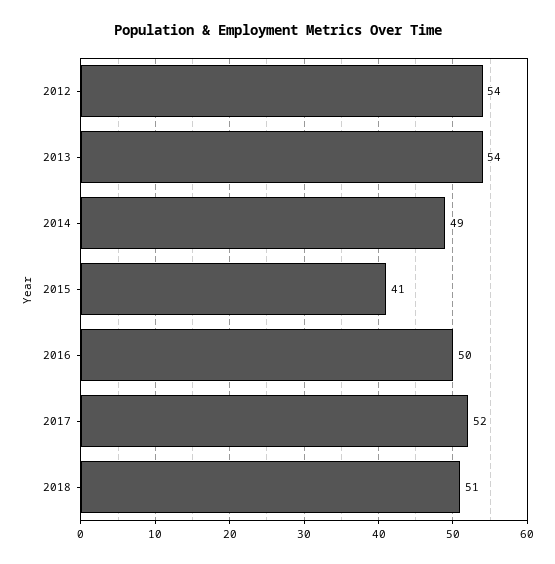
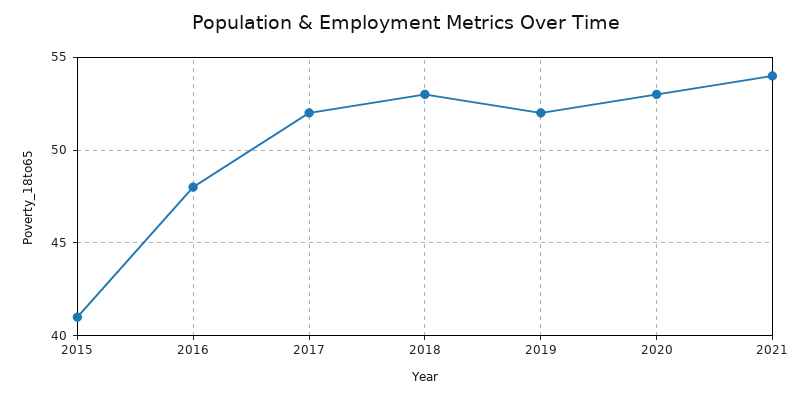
2012: 54 -> none
2013: 54 -> none
2014: 49 -> none
2016: 50 -> 48
2018: 51 -> 53
2019: none -> 52
2020: none -> 53
2021: none -> 54

